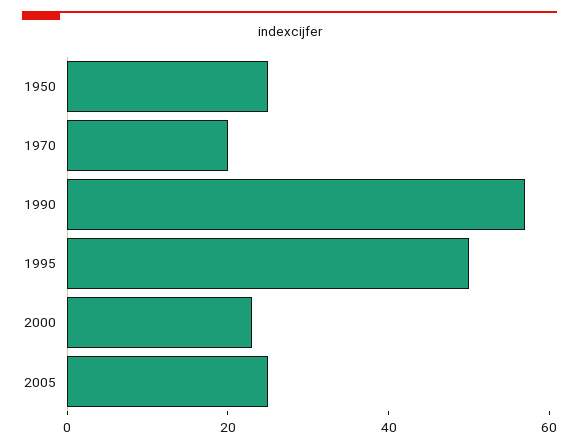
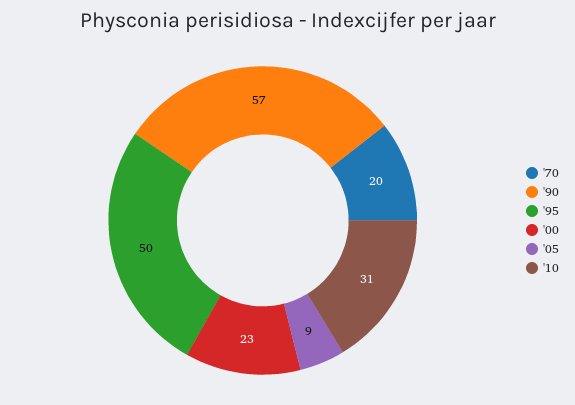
1950: 25 -> none
2005: 25 -> 9
'10: none -> 31

